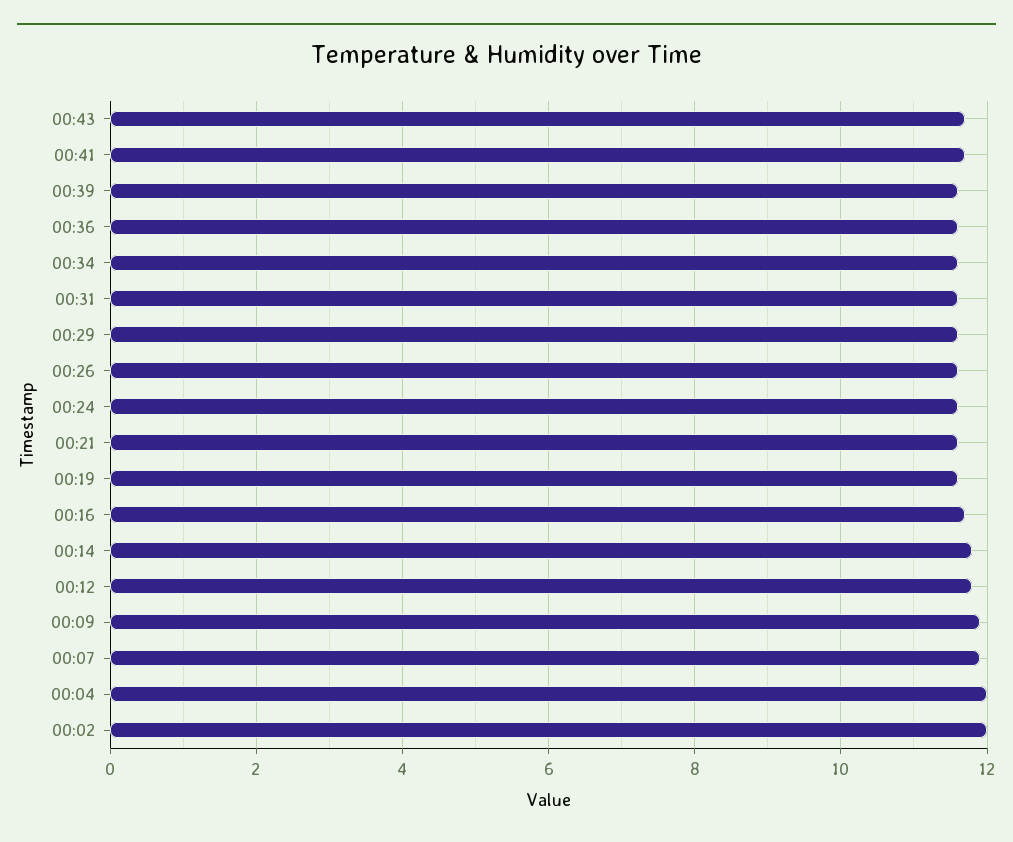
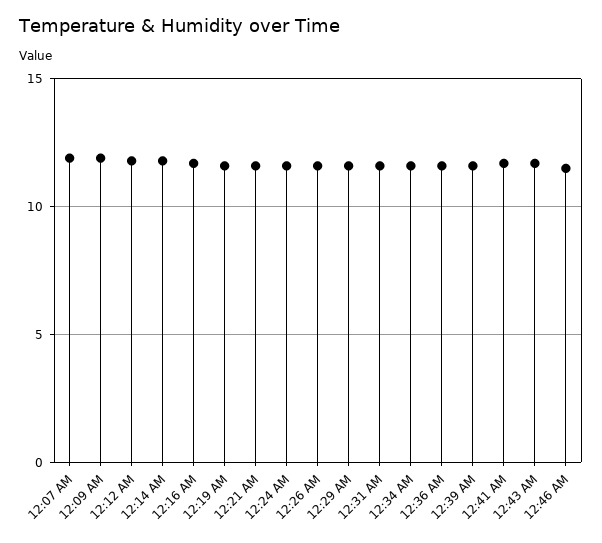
00:04: 12 -> none
00:02: 12 -> none
12:46 AM: none -> 11.5

